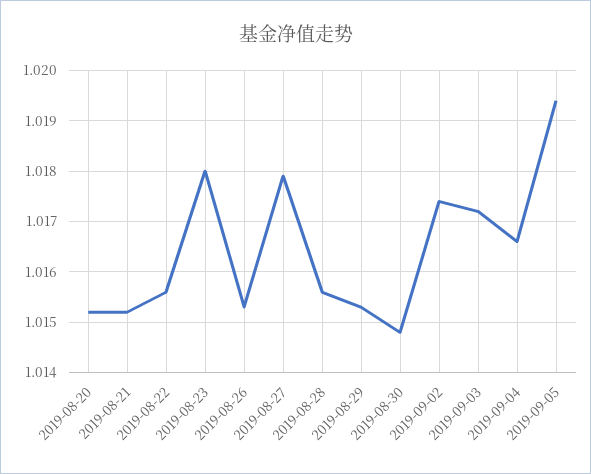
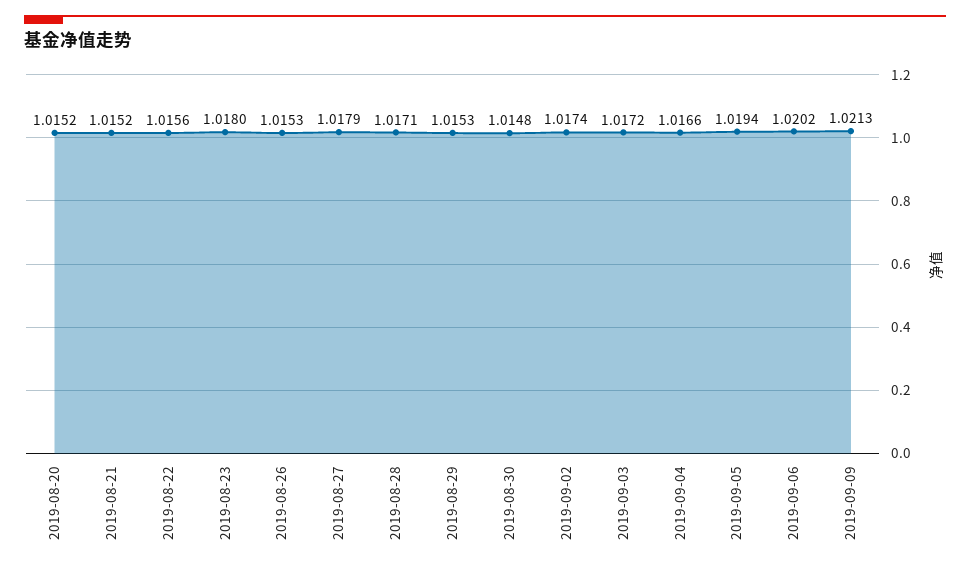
2019-08-28: 1.0155 -> 1.0171
2019-09-06: none -> 1.0202
2019-09-09: none -> 1.0213

